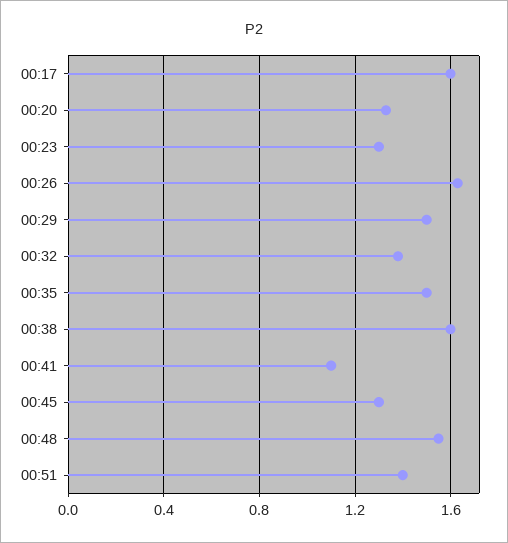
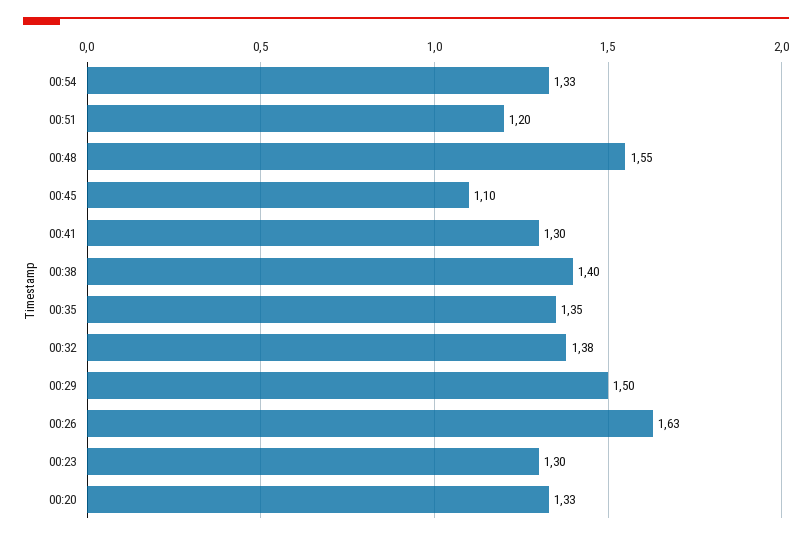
00:17: 1.6 -> none
00:35: 1.5 -> 1.35
00:38: 1.6 -> 1.4
00:41: 1.1 -> 1.3
00:45: 1.3 -> 1.1
00:51: 1.4 -> 1.2
00:54: none -> 1.33

